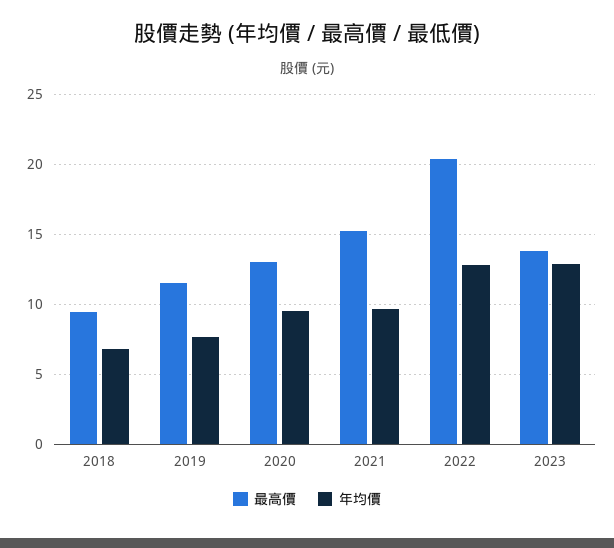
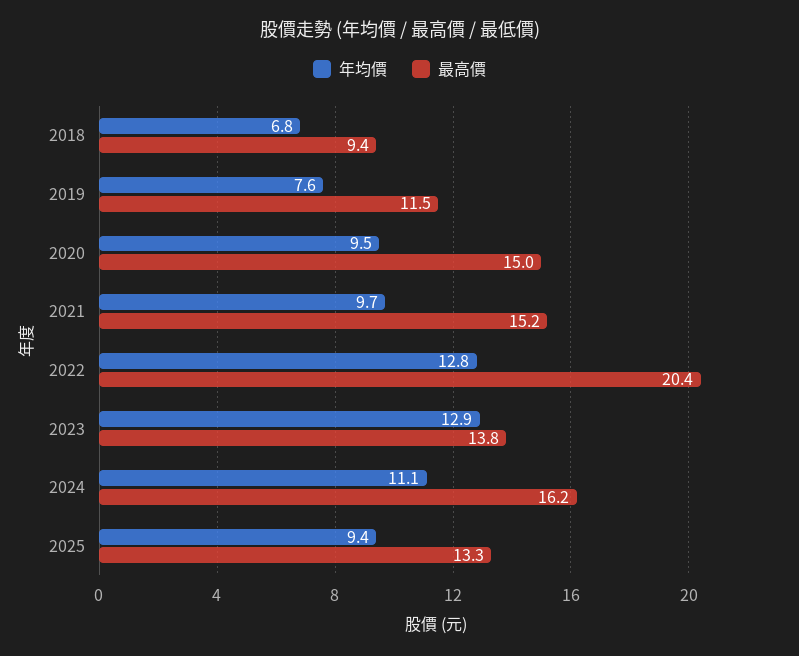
最高價, 2020: 13 -> 15
年均價, 2024: none -> 11.1
最高價, 2024: none -> 16.2
年均價, 2025: none -> 9.4
最高價, 2025: none -> 13.3

